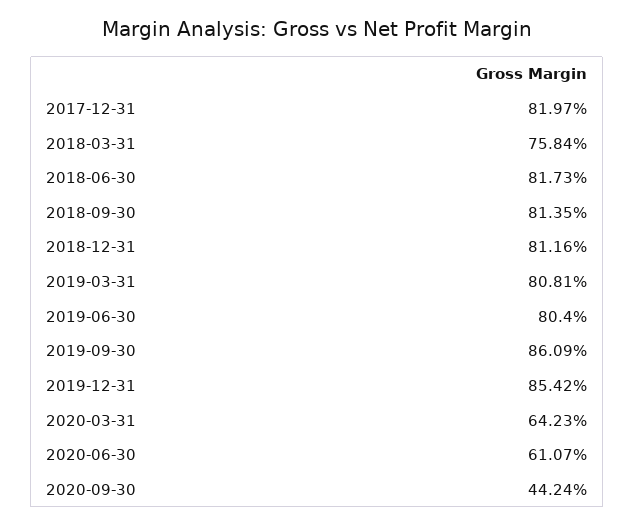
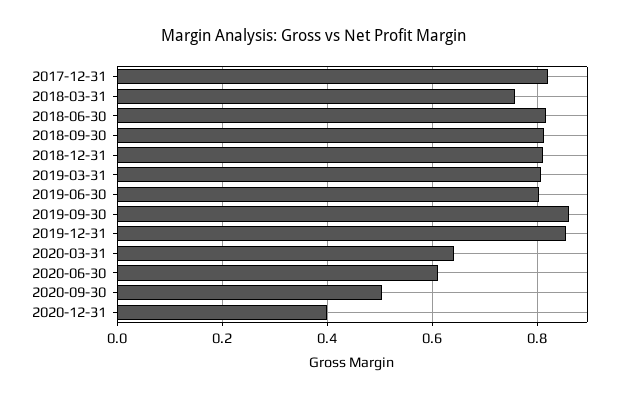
2020-09-30: 0.4424 -> 0.5
2020-12-31: none -> 0.4

